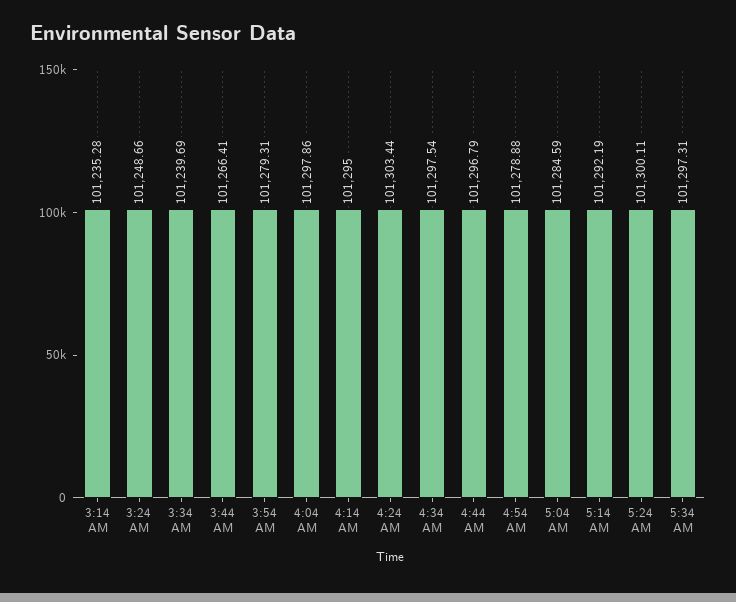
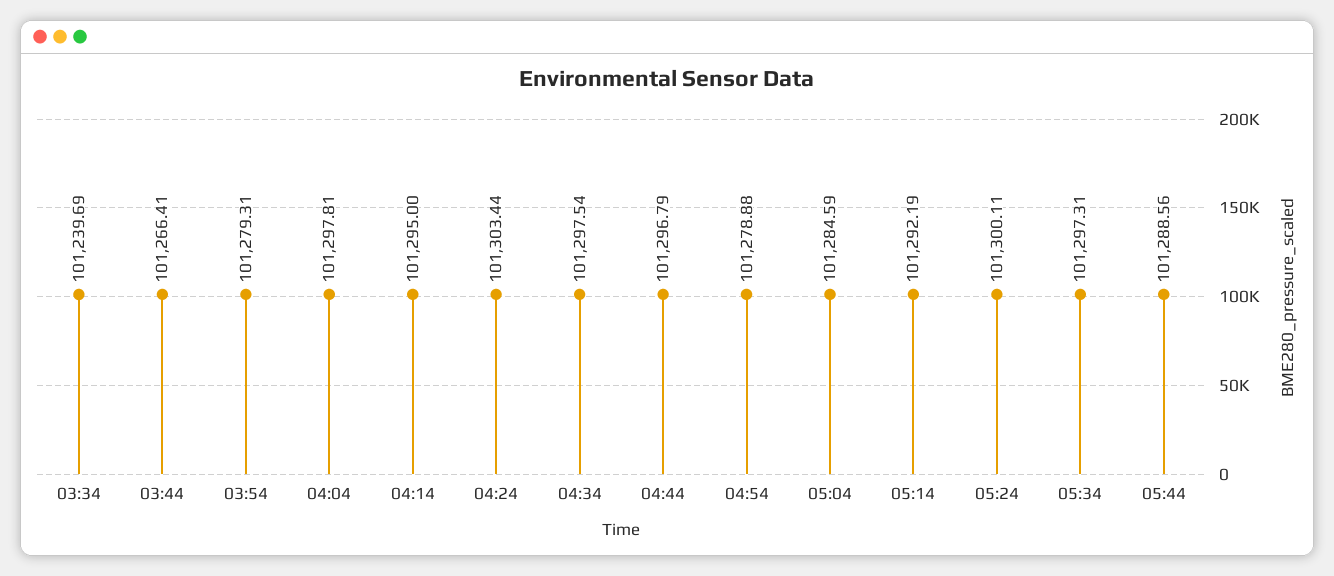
3:14 AM: 101235.28 -> none
3:24 AM: 101248.66 -> none
4:04 AM: 101297.86 -> 101297.81
05:44: none -> 101288.56

